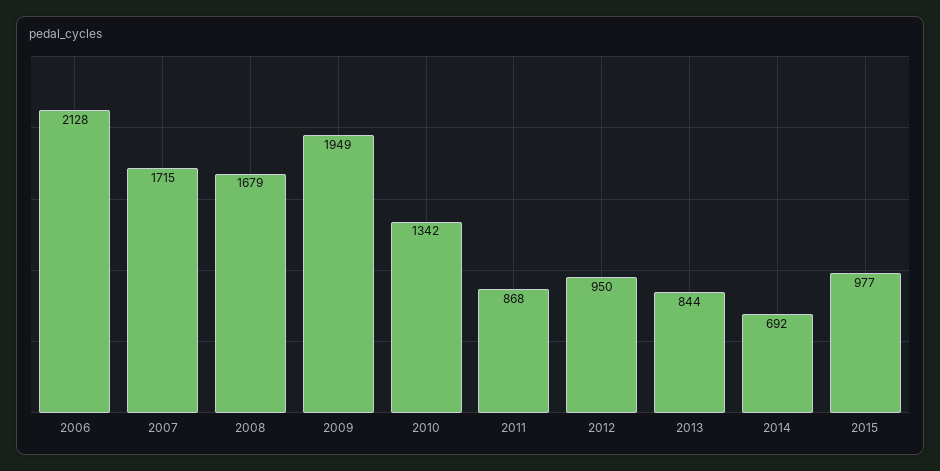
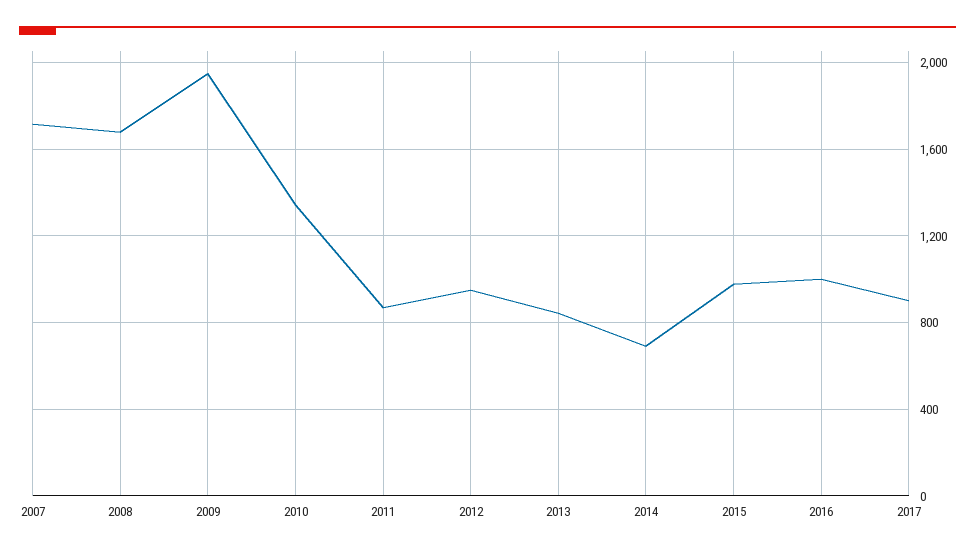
2006: 2128 -> none
2016: none -> 1000
2017: none -> 900

